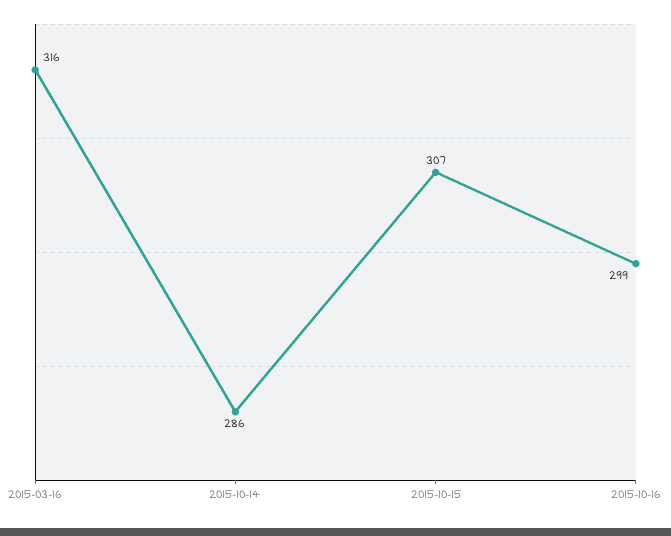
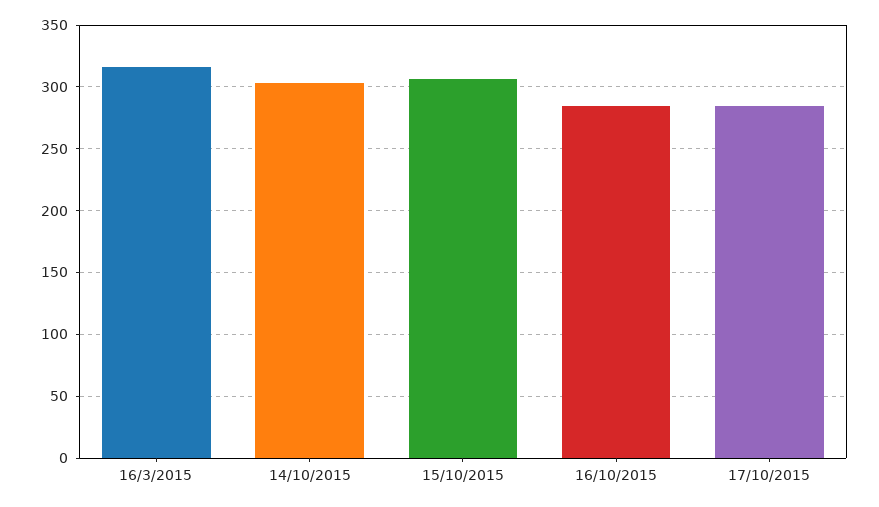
2015-10-14: 286 -> 305
2015-10-16: 299 -> 285
17/10/2015: none -> 285

